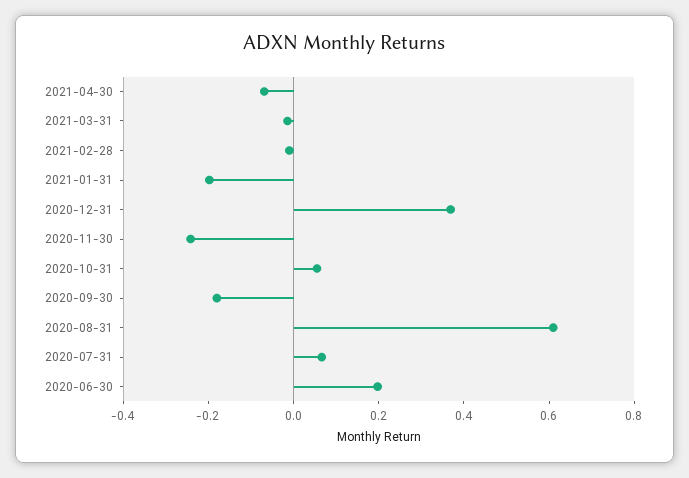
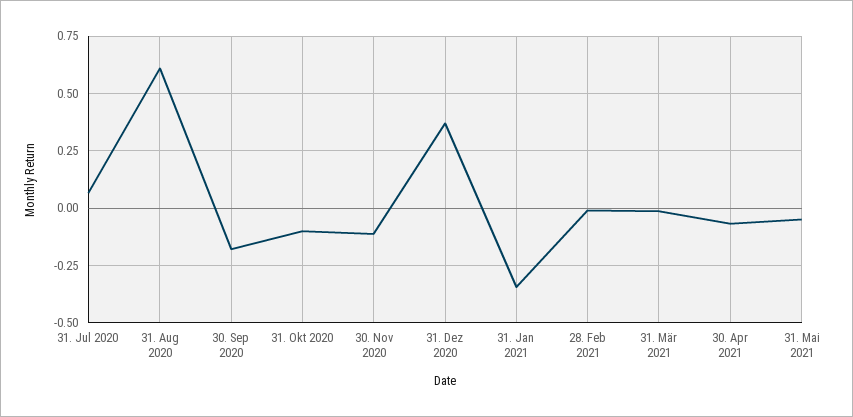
2021-01-31: -0.2 -> -0.35
2020-11-30: -0.25 -> -0.1
2020-10-31: 0.05 -> -0.1
2020-06-30: 0.2 -> none
31. Mai 2021: none -> -0.05

